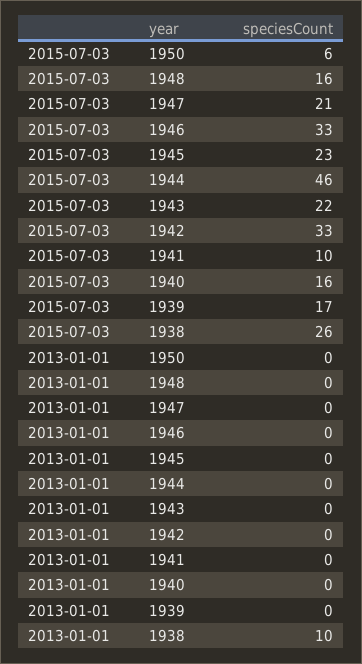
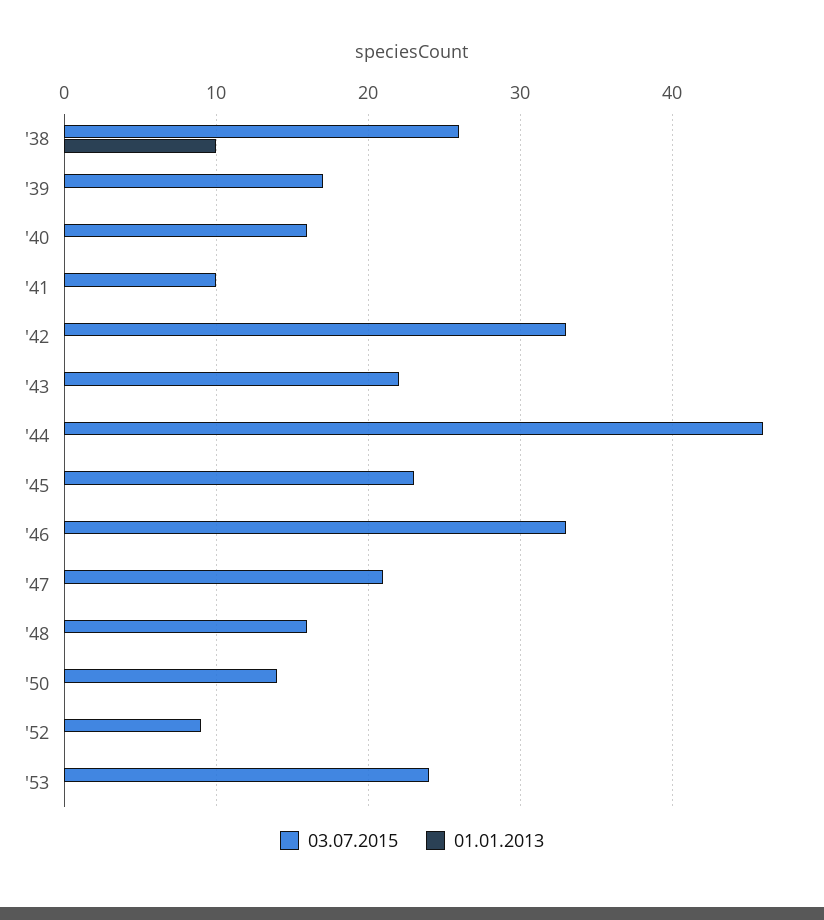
2015-07-03, 1950: 6 -> 14
2015-07-03, '52: none -> 9
2013-01-01, '52: none -> 0
2015-07-03, '53: none -> 24
2013-01-01, '53: none -> 0

